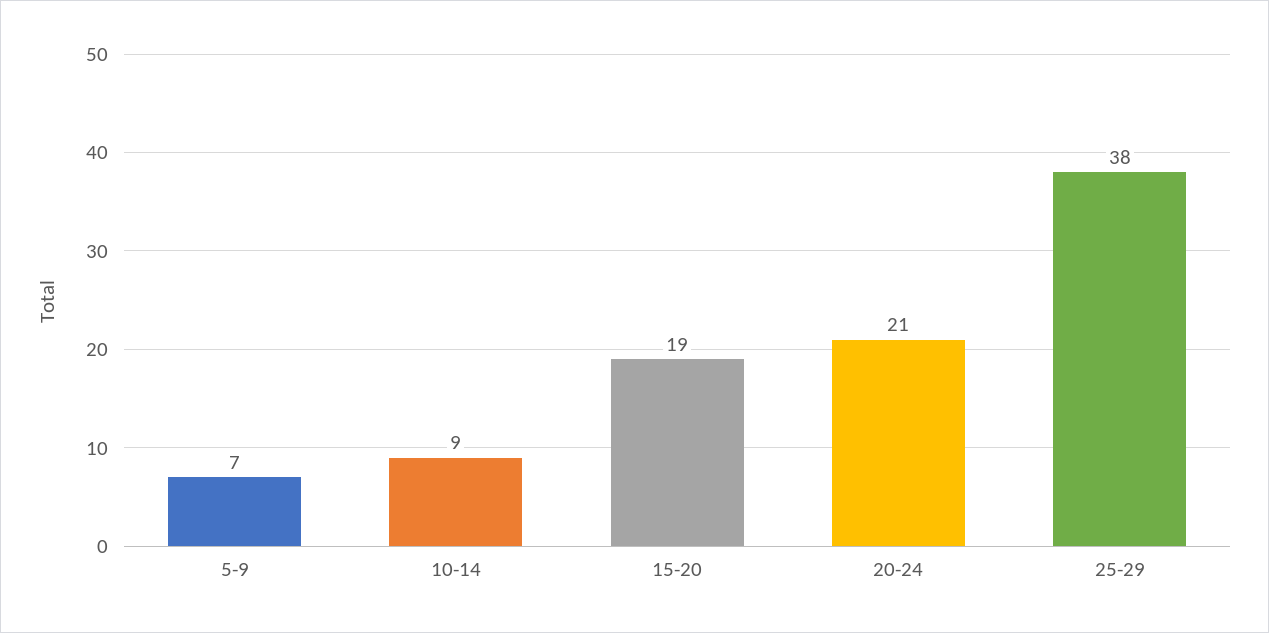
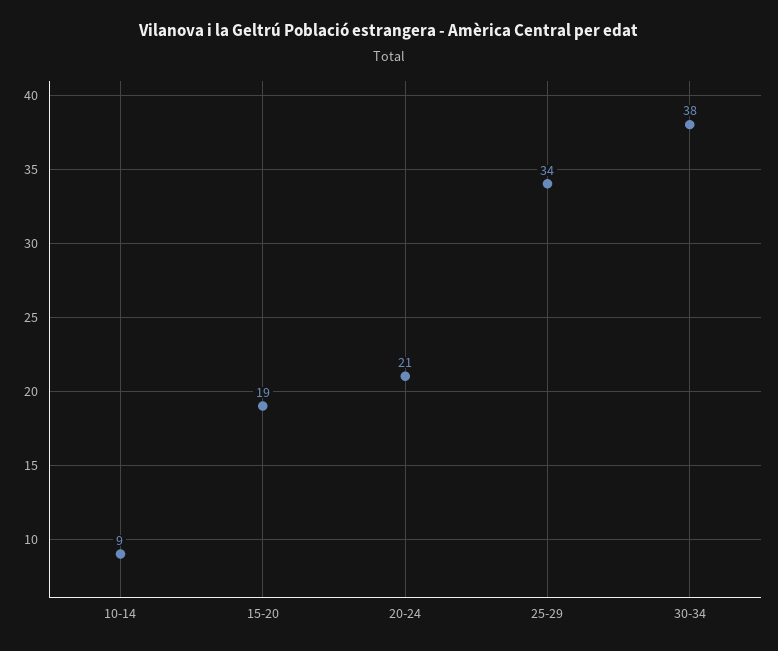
5-9: 7 -> none
25-29: 38 -> 34
30-34: none -> 38

